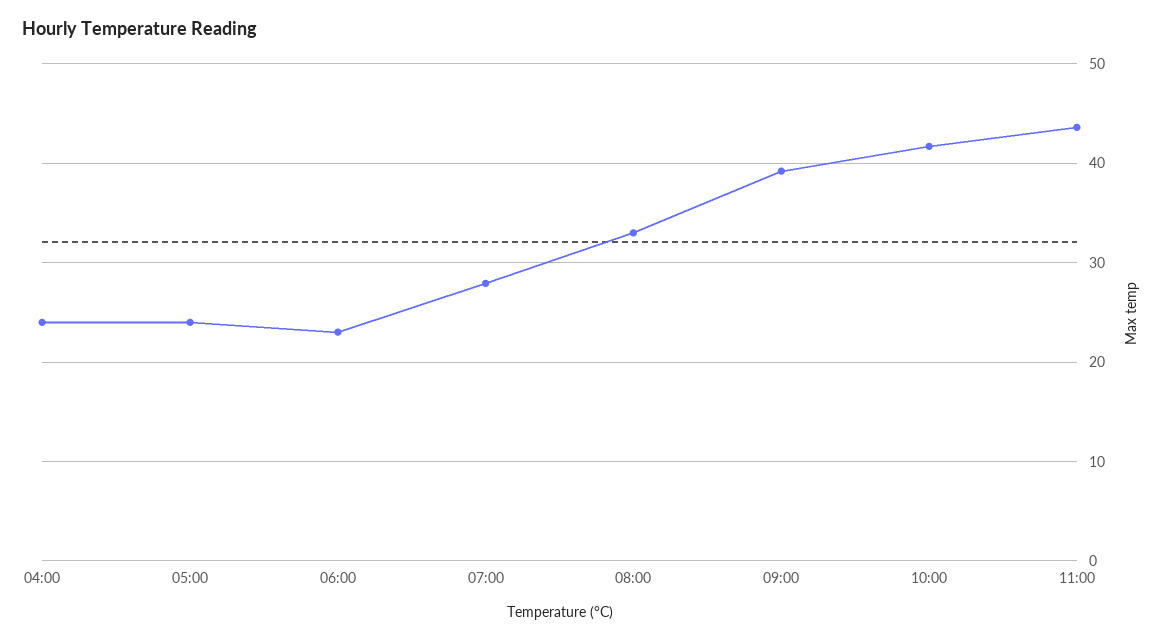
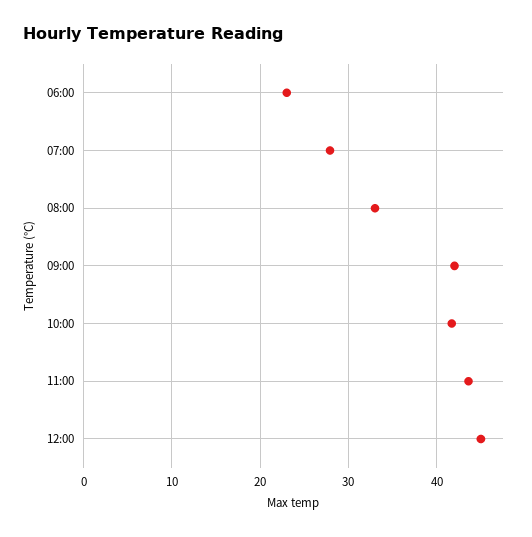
04:00: 24 -> none
05:00: 24 -> none
09:00: 39 -> 42
12:00: none -> 45

